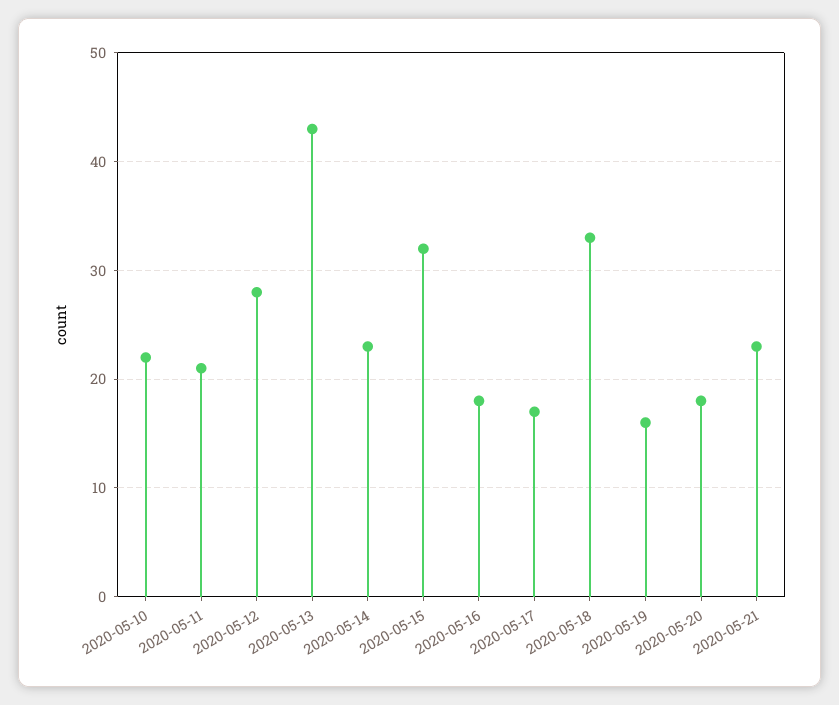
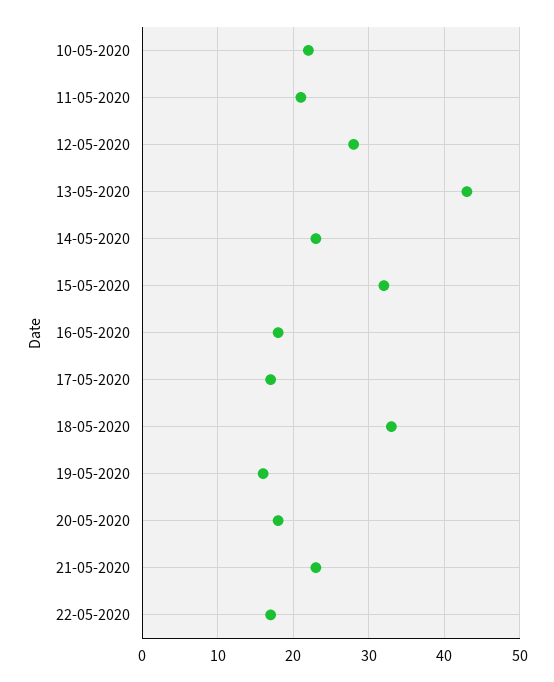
22-05-2020: none -> 17

